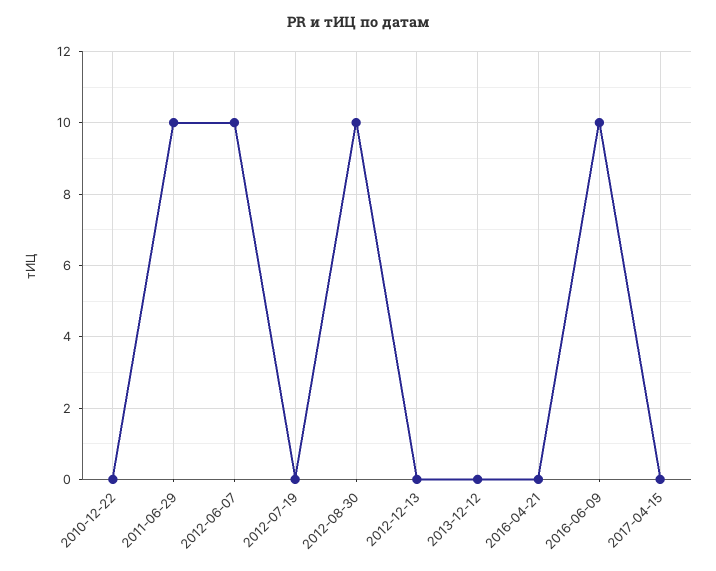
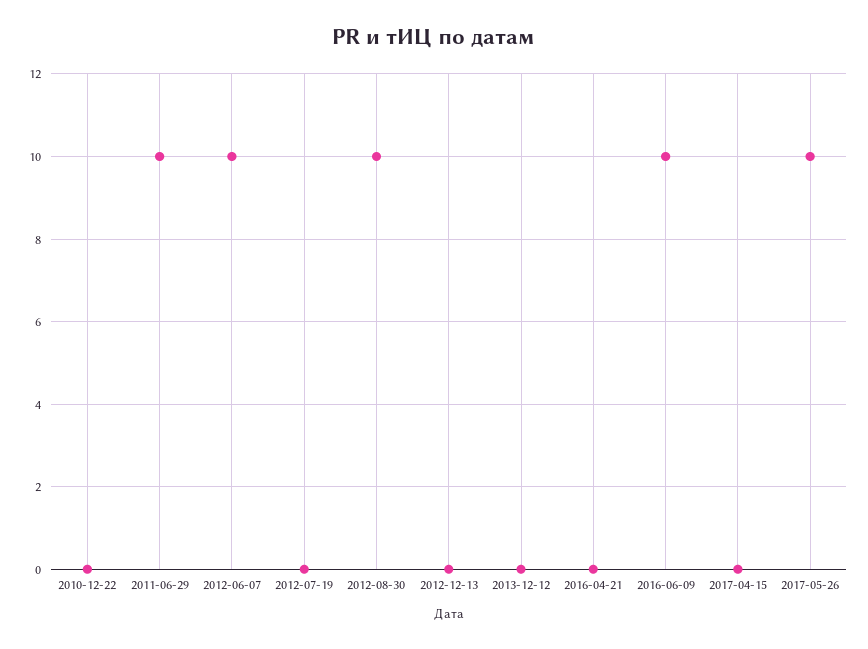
2017-05-26: none -> 10

